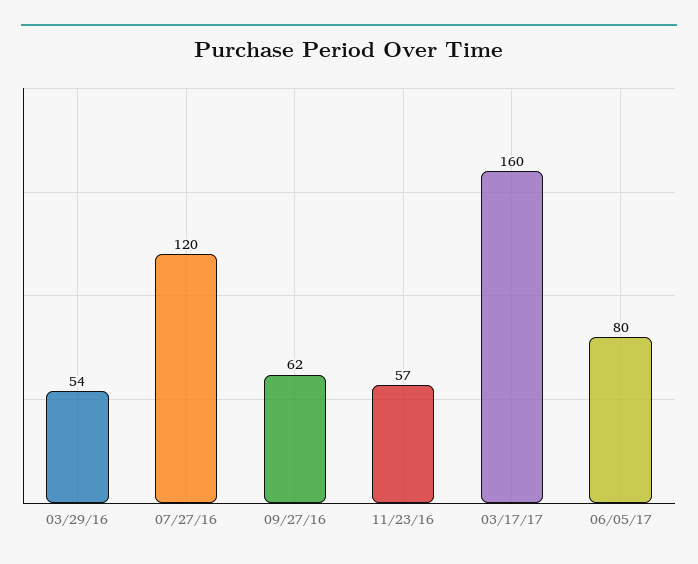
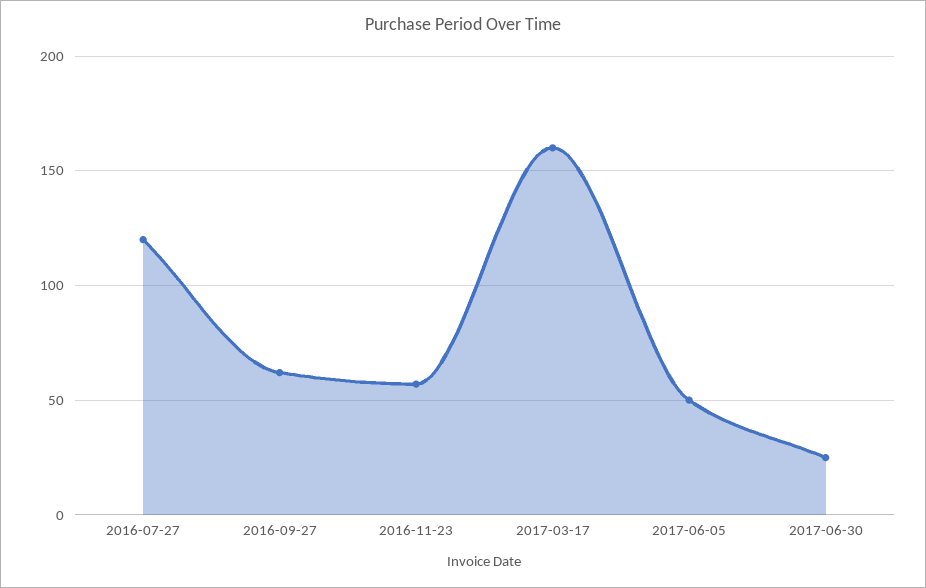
03/29/16: 54 -> none
06/05/17: 80 -> 50
2017-06-30: none -> 25

